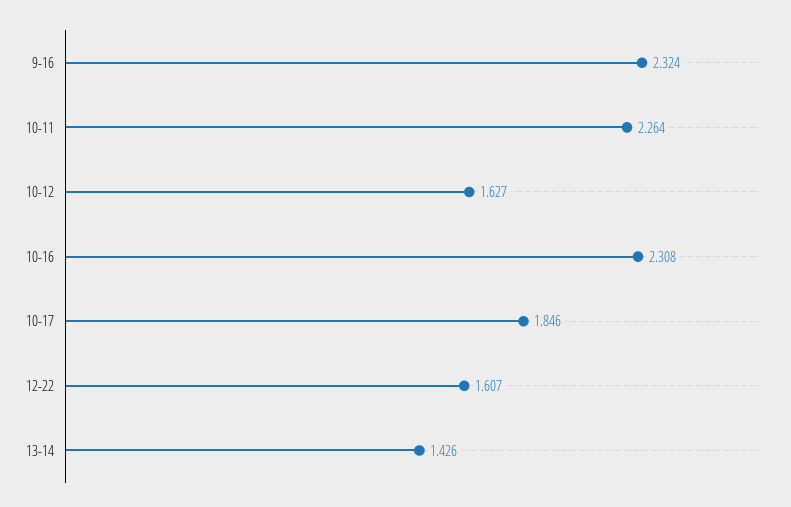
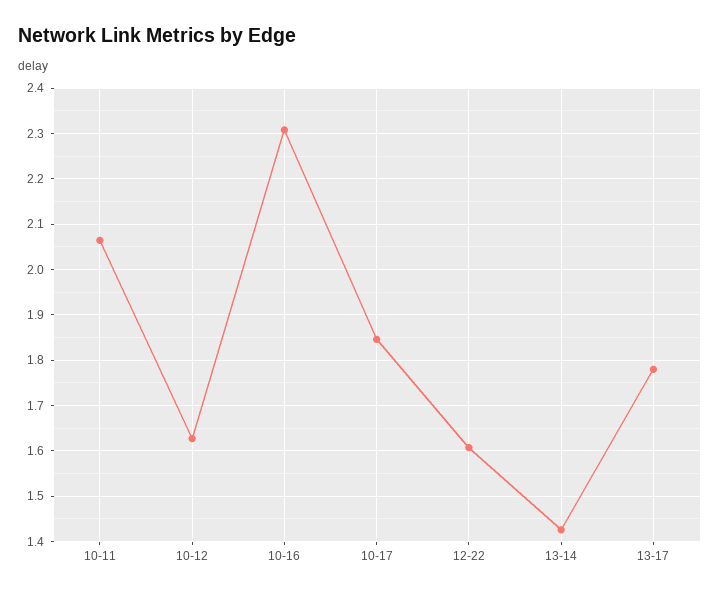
9-16: 2.324 -> none
10-11: 2.264 -> 2.06
13-17: none -> 1.78

